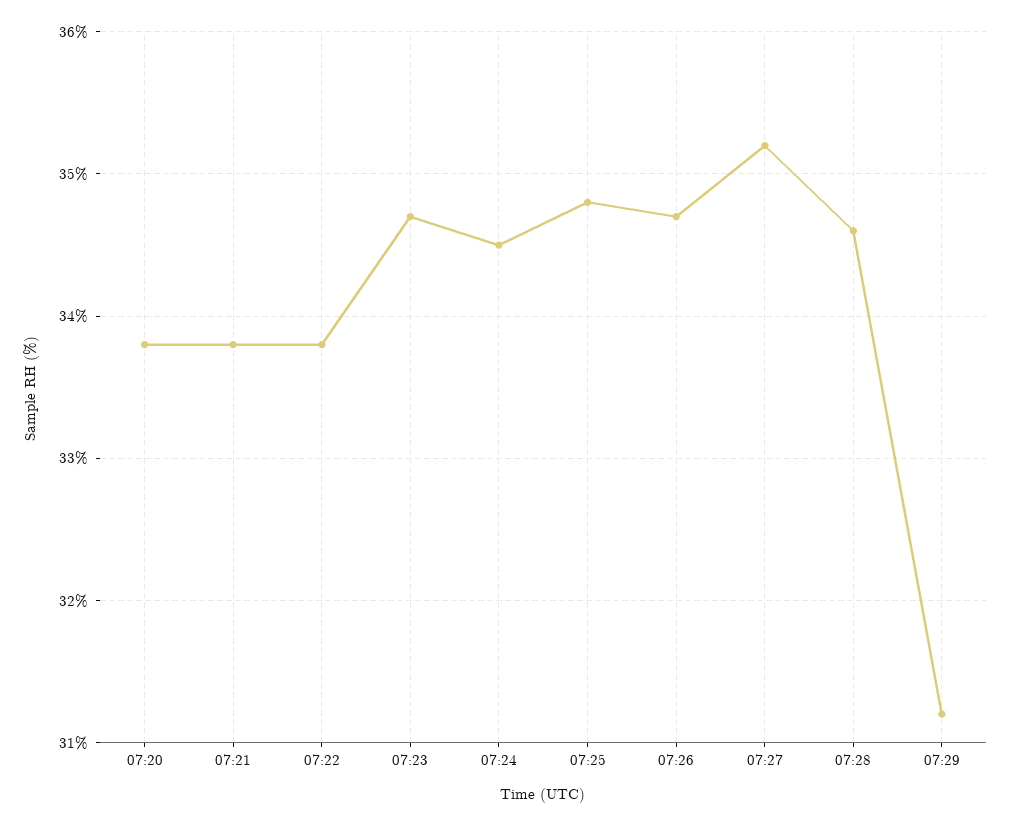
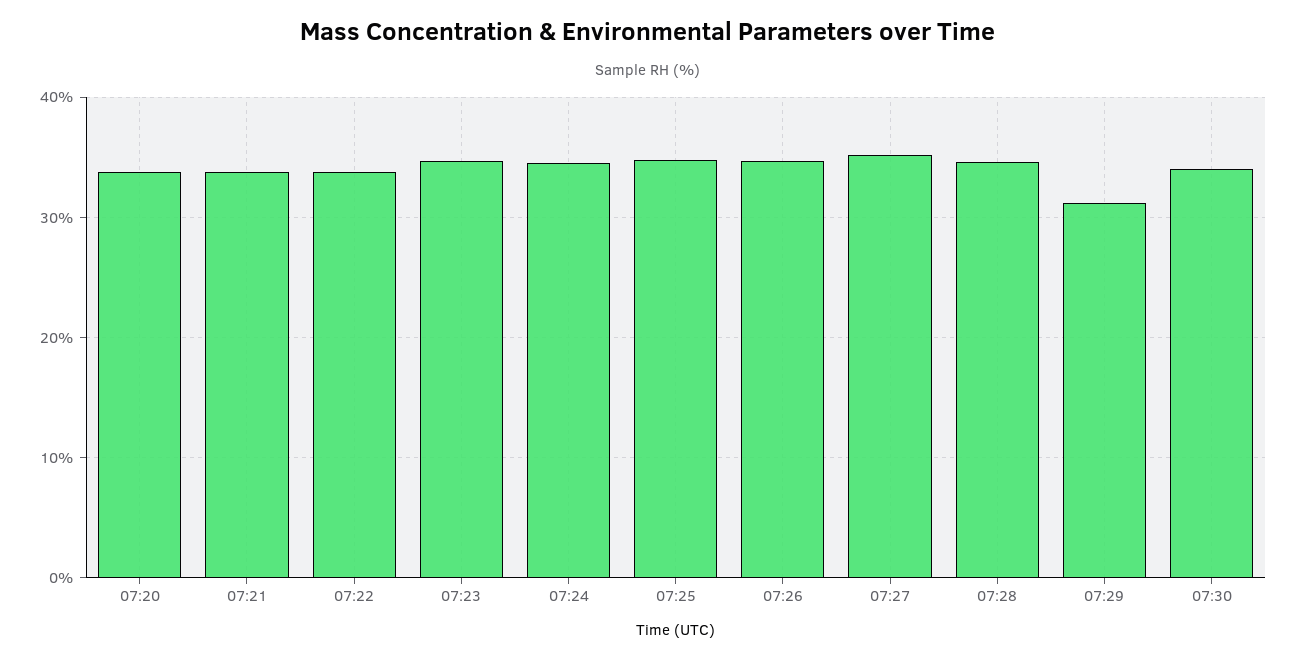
07:30: none -> 34

